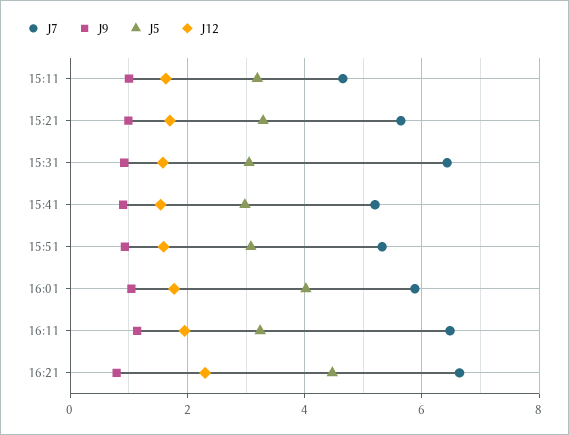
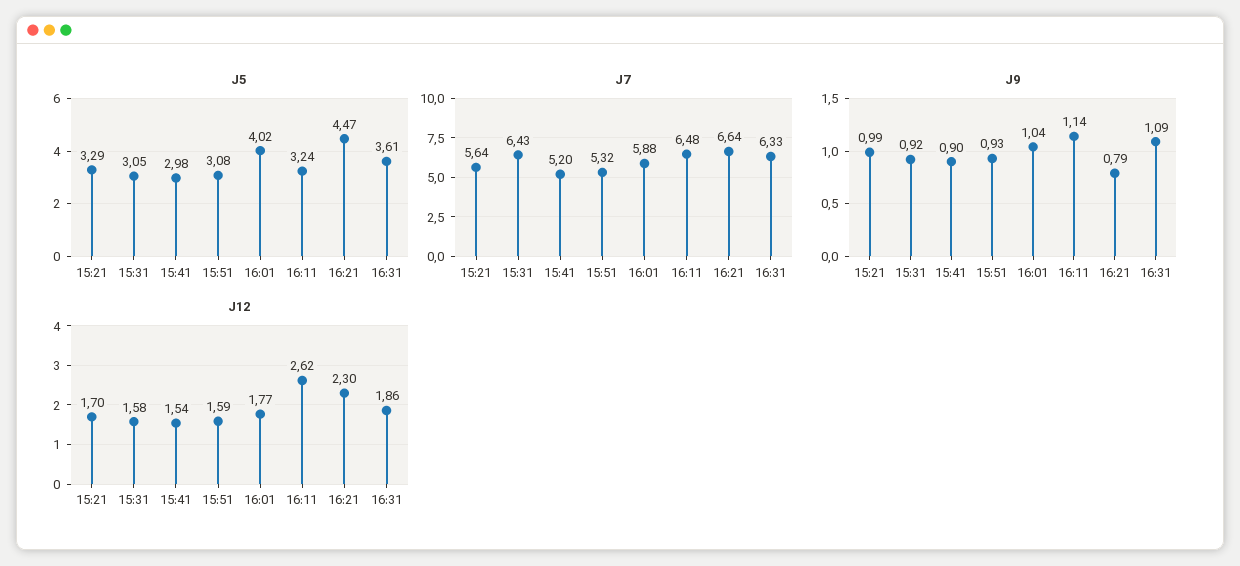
J7, 15:11: 4.6 -> none
J9, 15:11: 1 -> none
J5, 15:11: 3.2 -> none
J12, 15:11: 1.6 -> none
J12, 16:11: 2 -> 2.62
J5, 16:31: none -> 3.61
J7, 16:31: none -> 6.33
J9, 16:31: none -> 1.09
J12, 16:31: none -> 1.86

